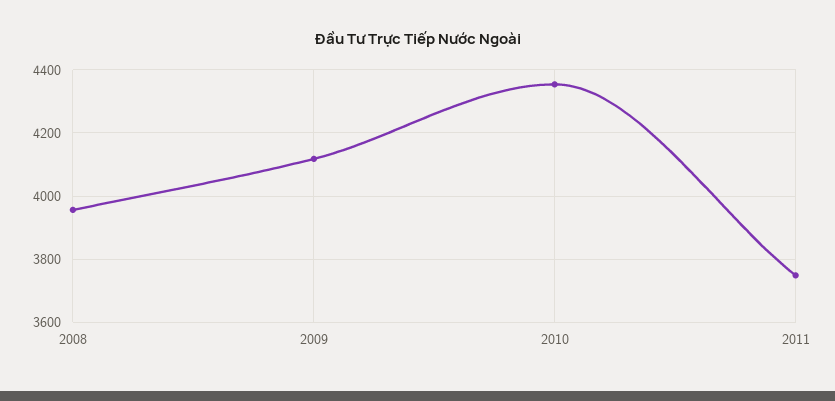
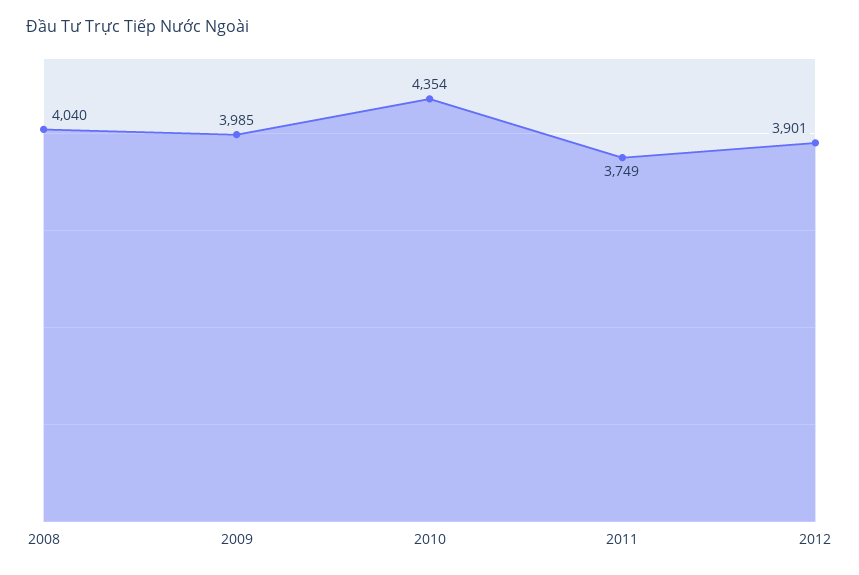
2008: 3960 -> 4040
2009: 4120 -> 3985
2012: none -> 3901

